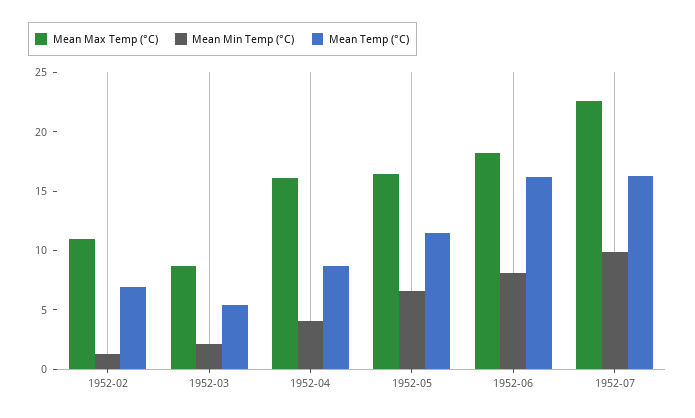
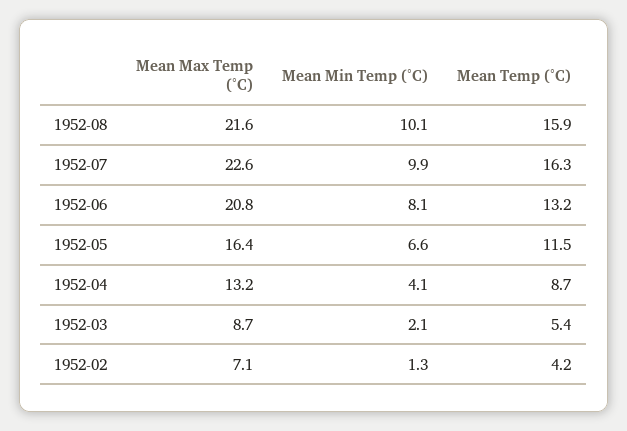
Mean Max Temp (°C), 1952-02: 11 -> 7.1
Mean Temp (°C), 1952-02: 7 -> 4.2
Mean Max Temp (°C), 1952-04: 16 -> 13.2
Mean Max Temp (°C), 1952-06: 18 -> 20.8
Mean Temp (°C), 1952-06: 16 -> 13.2
Mean Max Temp (°C), 1952-08: none -> 21.6
Mean Min Temp (°C), 1952-08: none -> 10.1
Mean Temp (°C), 1952-08: none -> 15.9

